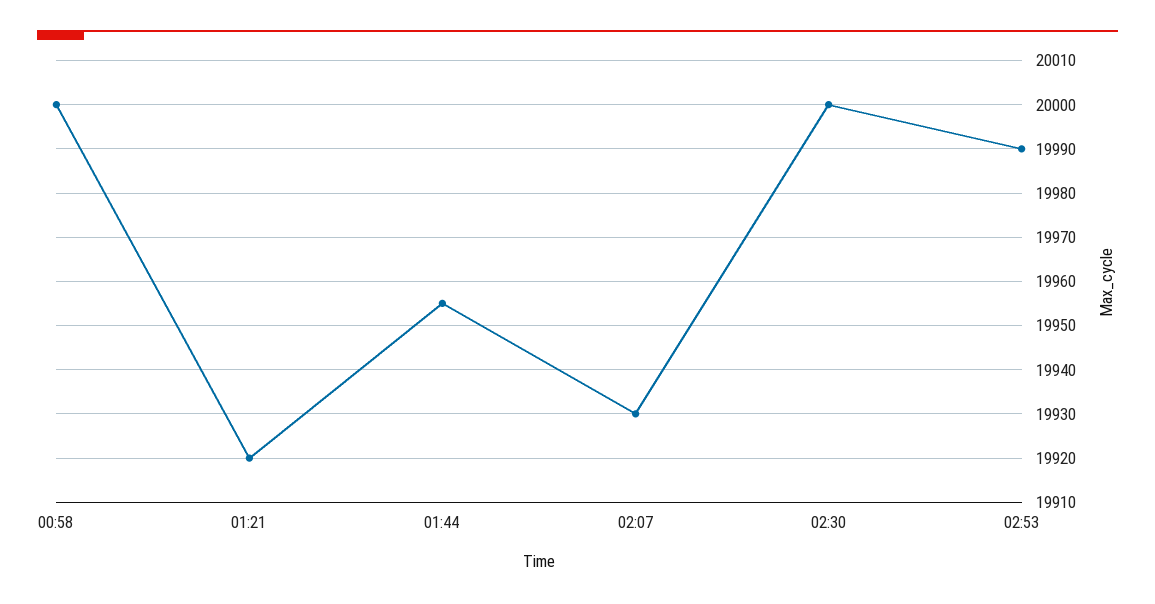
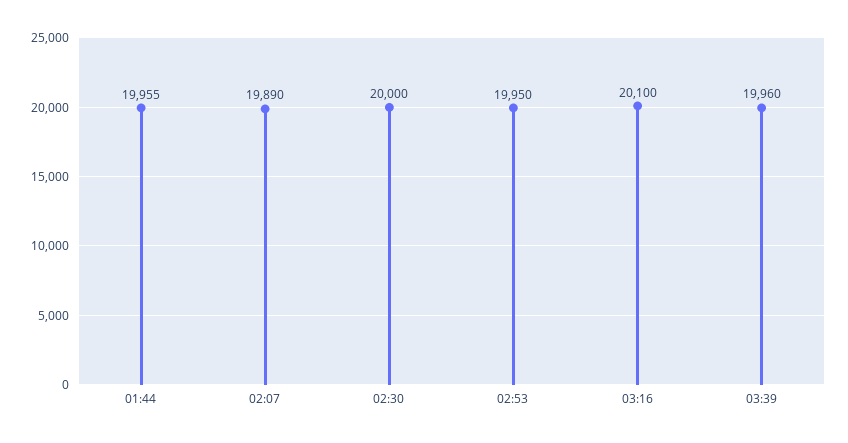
00:58: 20000 -> none
01:21: 19920 -> none
02:07: 19930 -> 19890
02:53: 19990 -> 19950
03:16: none -> 20100
03:39: none -> 19960

